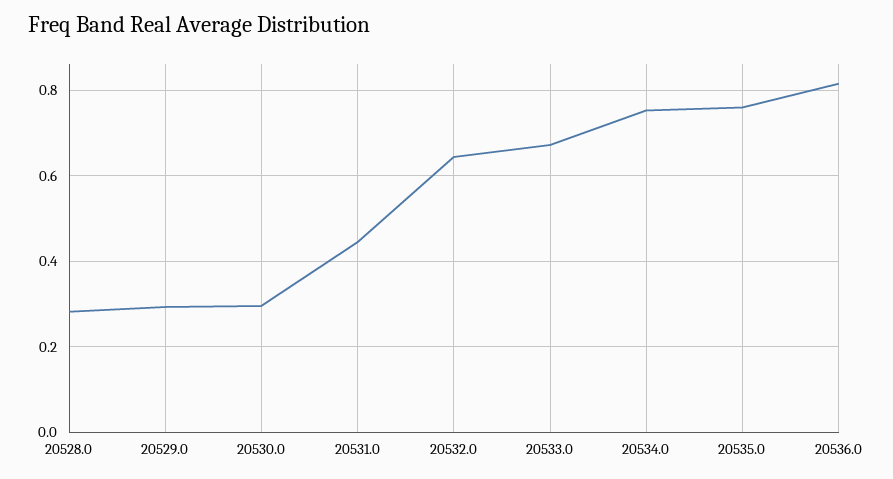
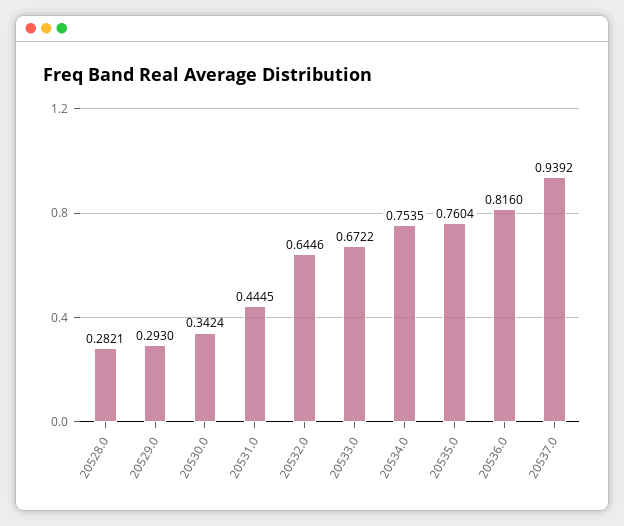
20530.0: 0.3 -> 0.3424
20537.0: none -> 0.9392

